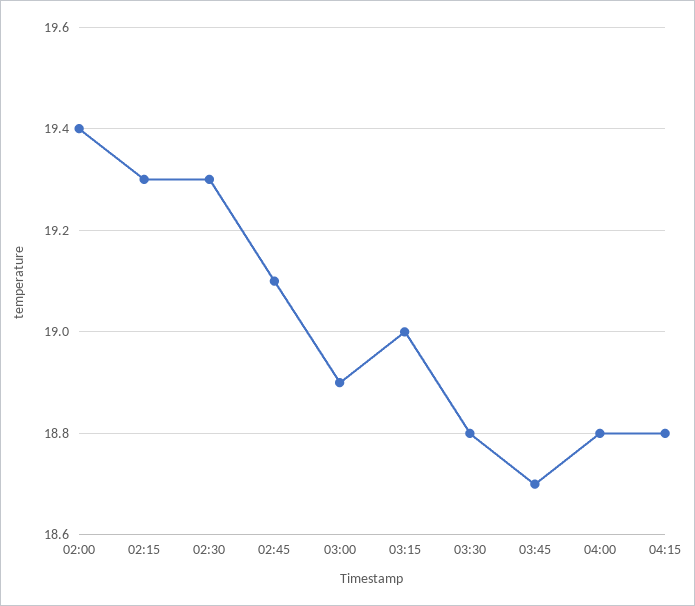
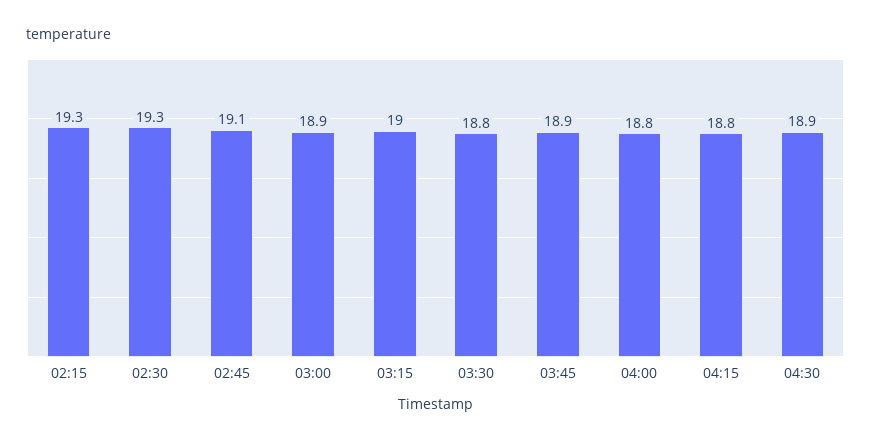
02:00: 19.4 -> none
03:45: 18.7 -> 18.9
04:30: none -> 18.9

